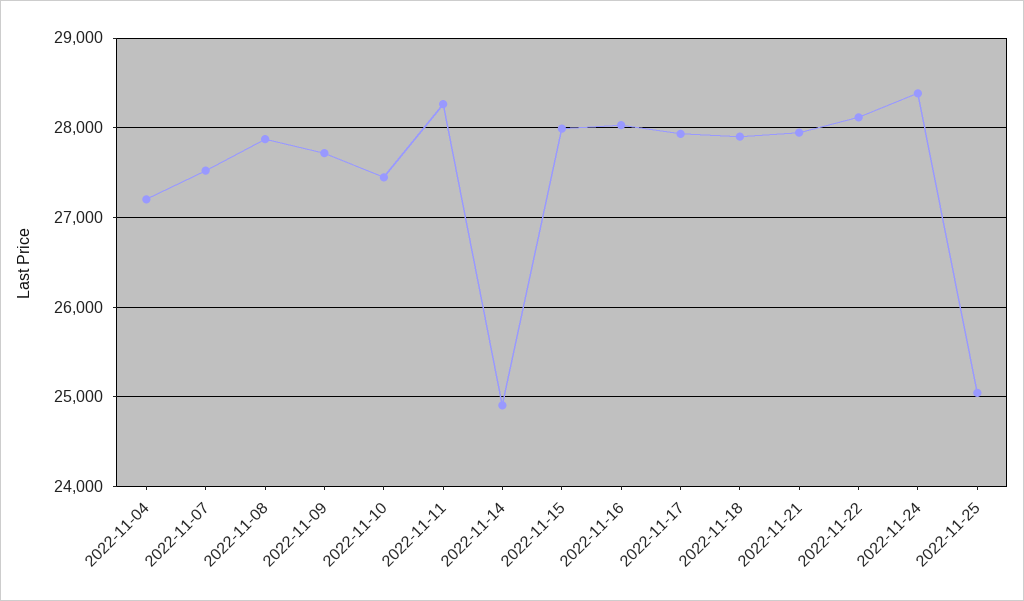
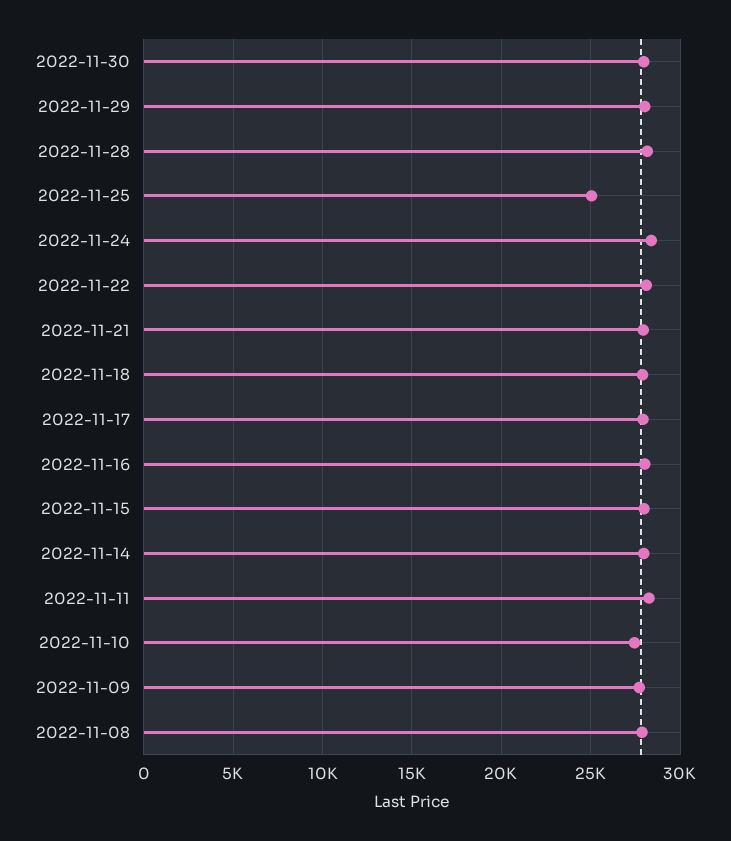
2022-11-04: 27200 -> none
2022-11-07: 27500 -> none
2022-11-14: 24900 -> 28000
2022-11-30: none -> 28000
2022-11-29: none -> 28000
2022-11-28: none -> 28000

